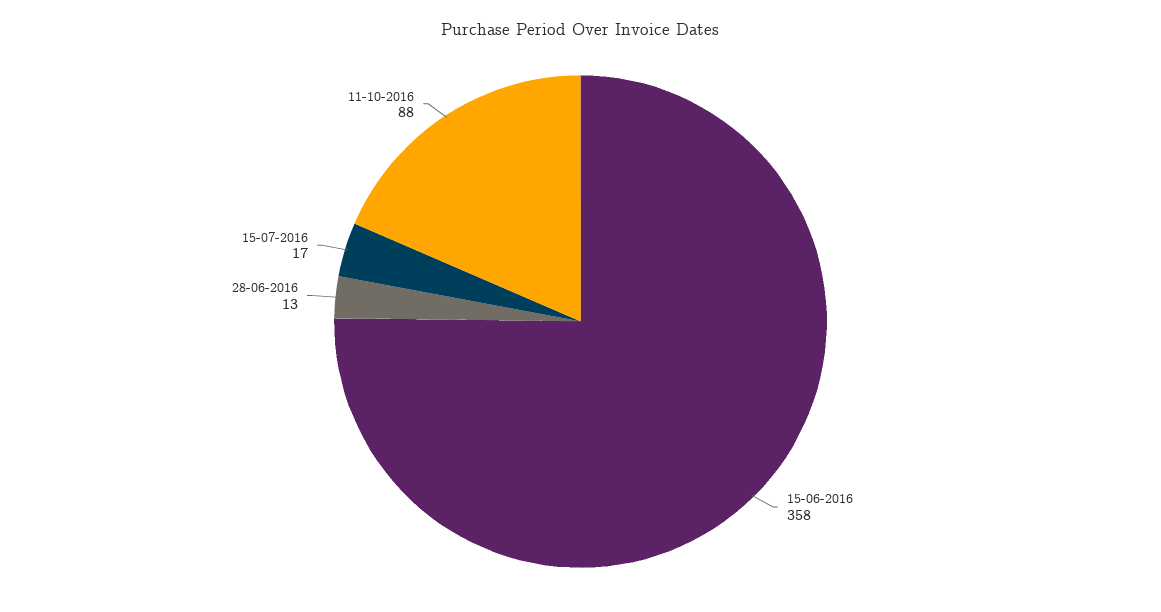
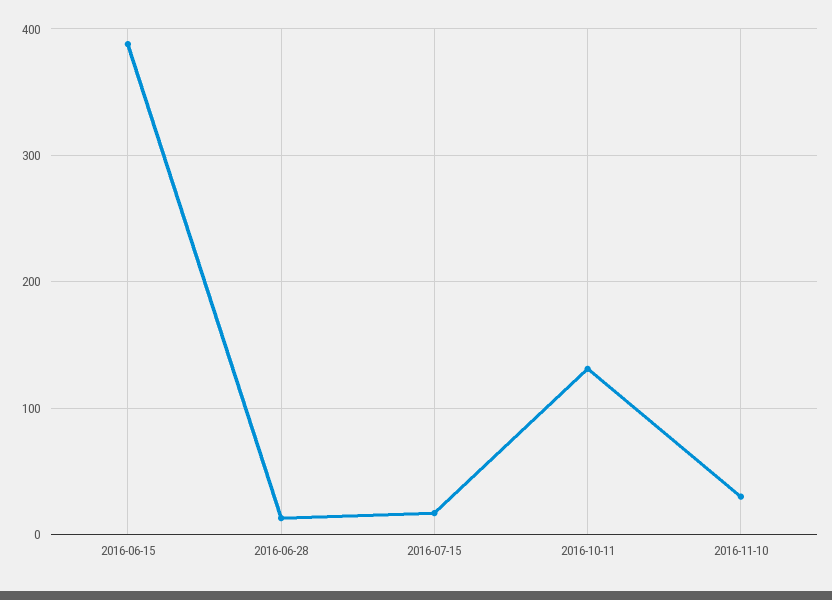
15-06-2016: 358 -> 390
11-10-2016: 88 -> 130
2016-11-10: none -> 30

